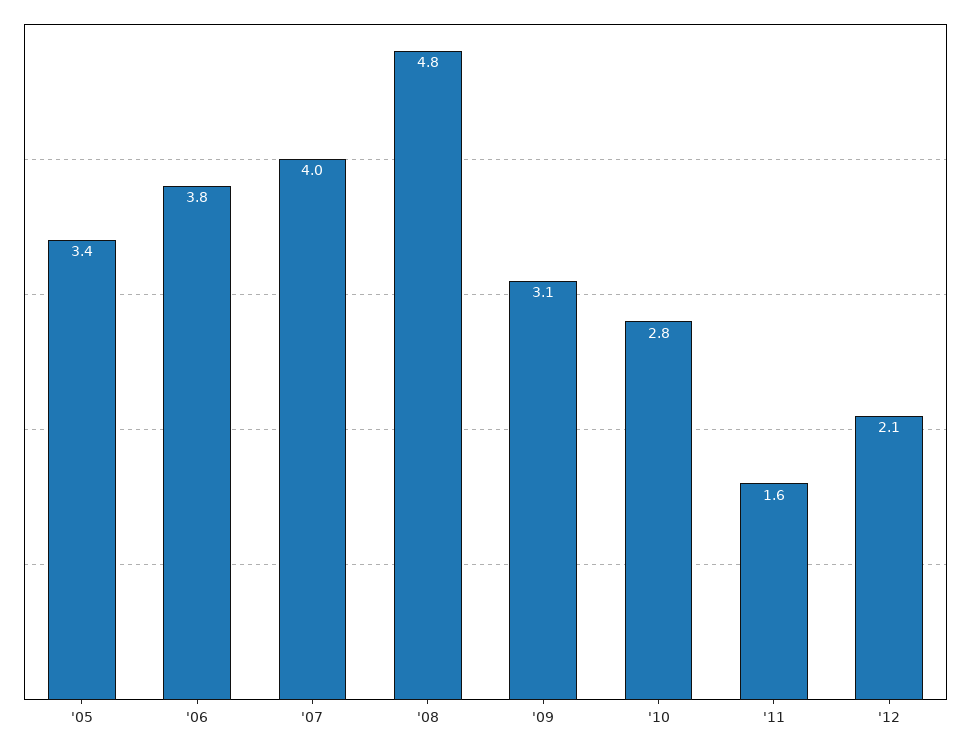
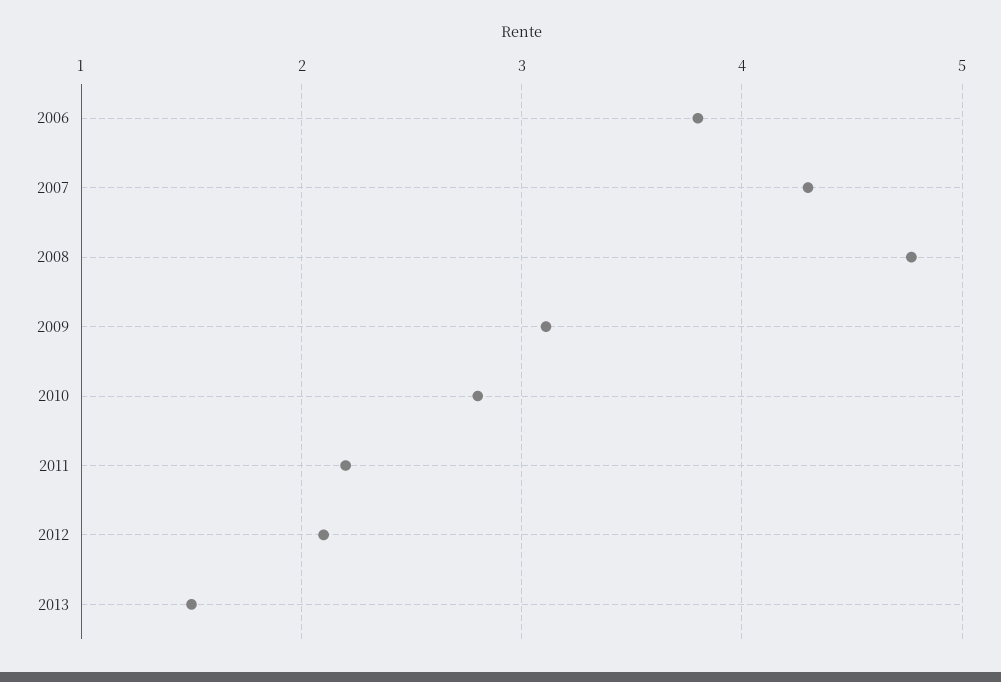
'05: 3.4 -> none
'07: 4 -> 4.3
'11: 1.6 -> 2.2
2013: none -> 1.5

